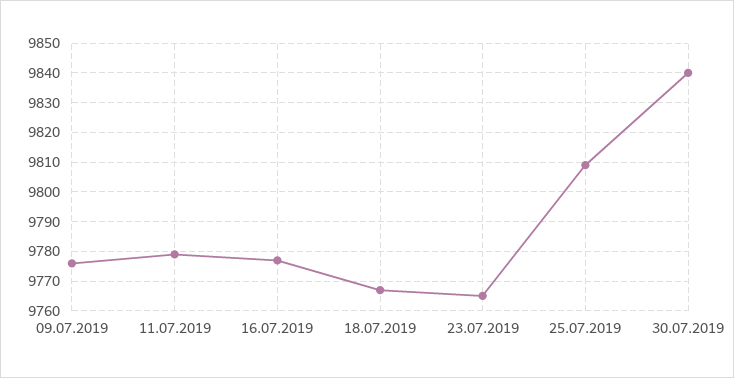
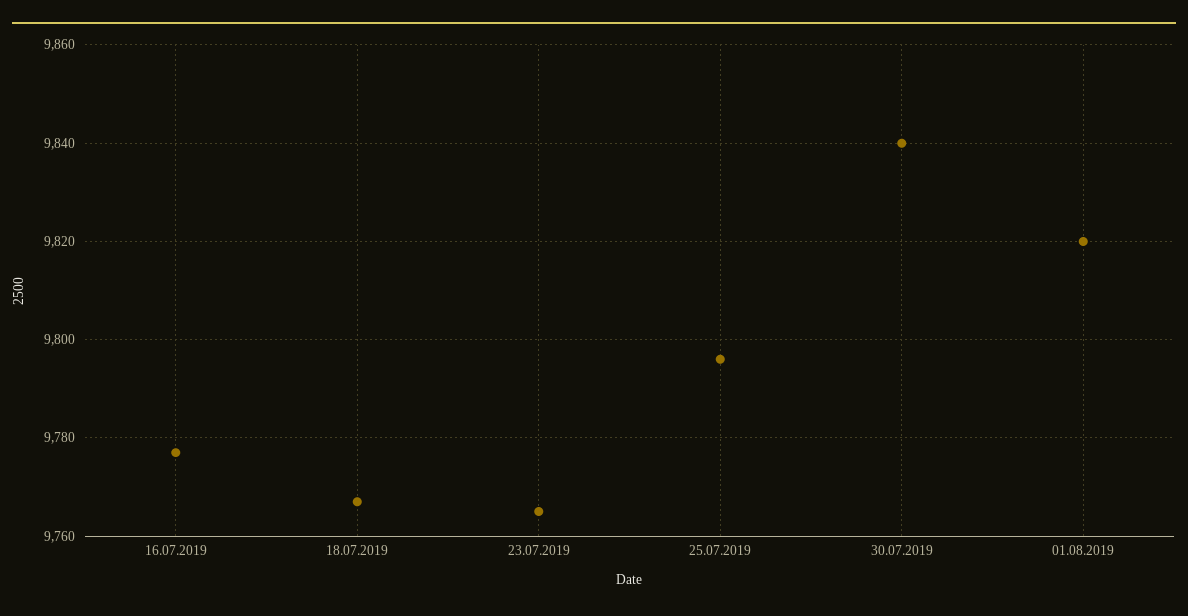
09.07.2019: 9775 -> none
11.07.2019: 9780 -> none
25.07.2019: 9810 -> 9795
01.08.2019: none -> 9820

